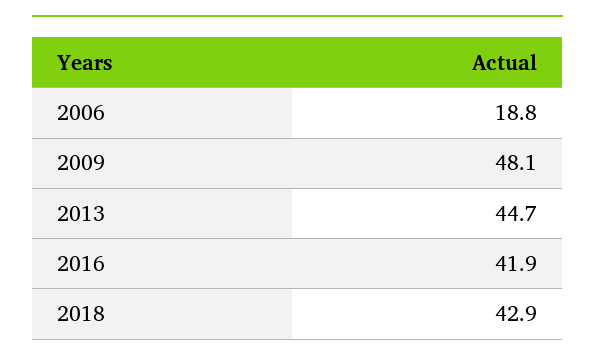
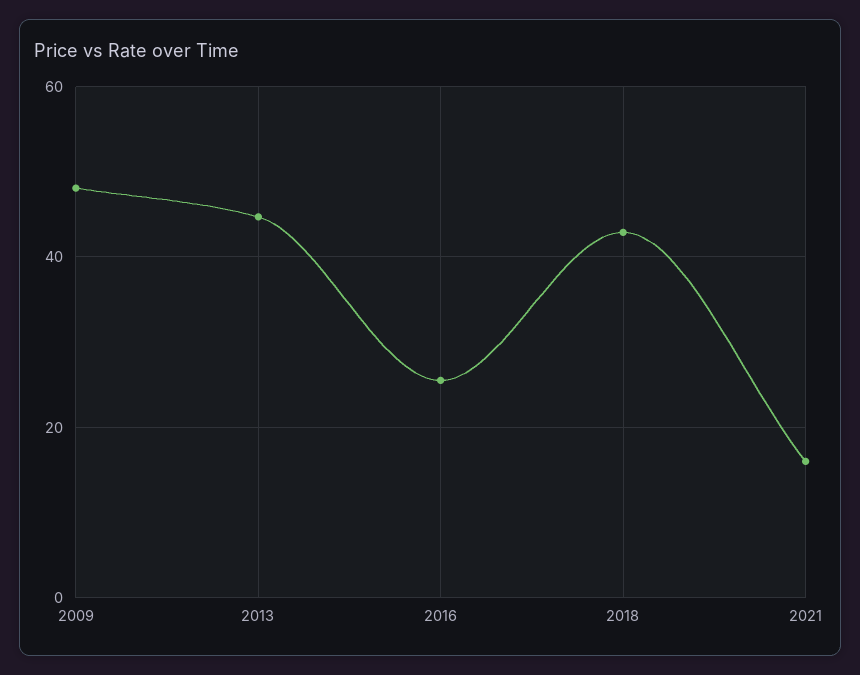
2006: 18.8 -> none
2016: 41.9 -> 26
2021: none -> 16

